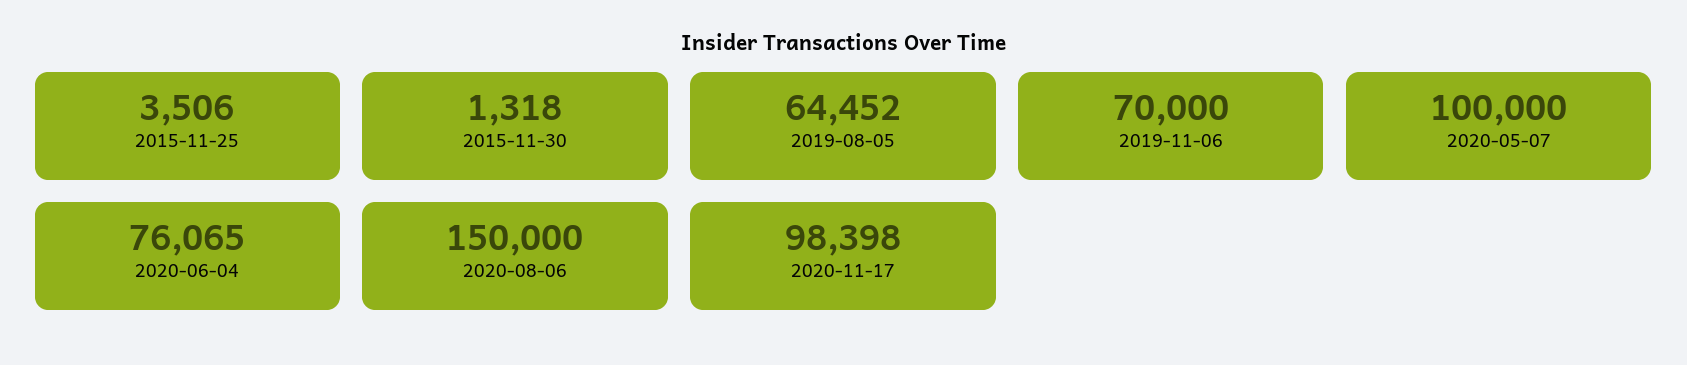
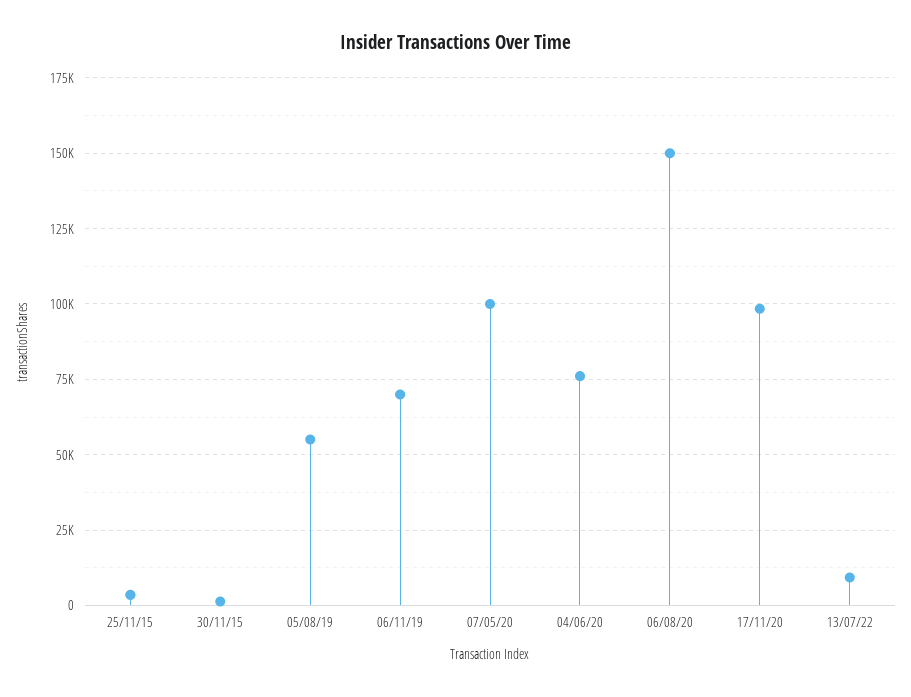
2019-08-05: 64452 -> 55000
13/07/22: none -> 10000

